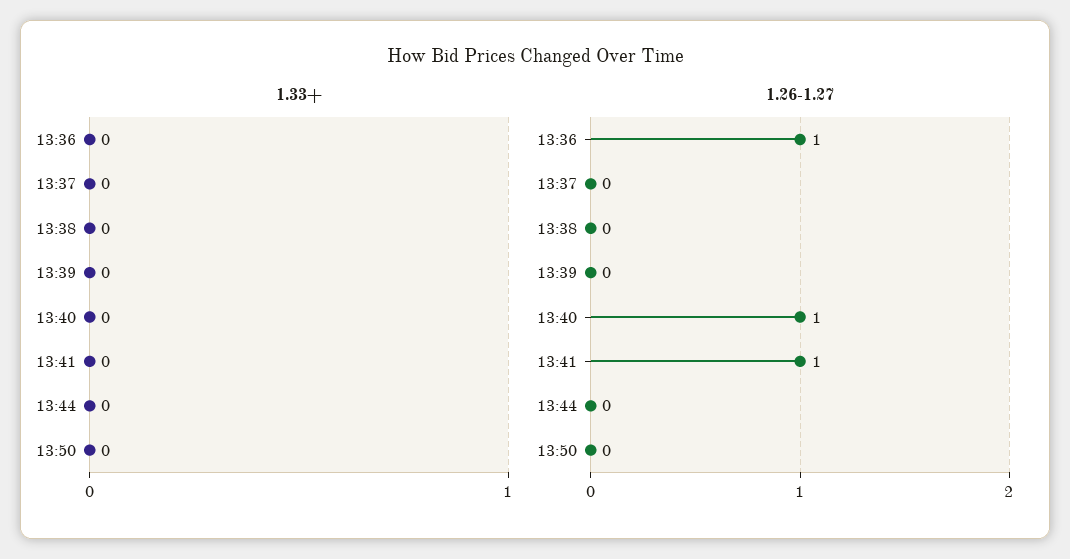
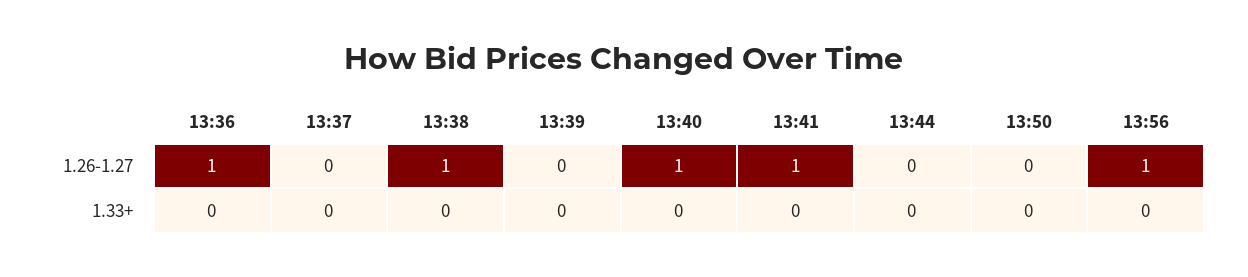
1.26-1.27, 13:38: 0 -> 1
1.26-1.27, 13:56: none -> 1
1.33+, 13:56: none -> 0

